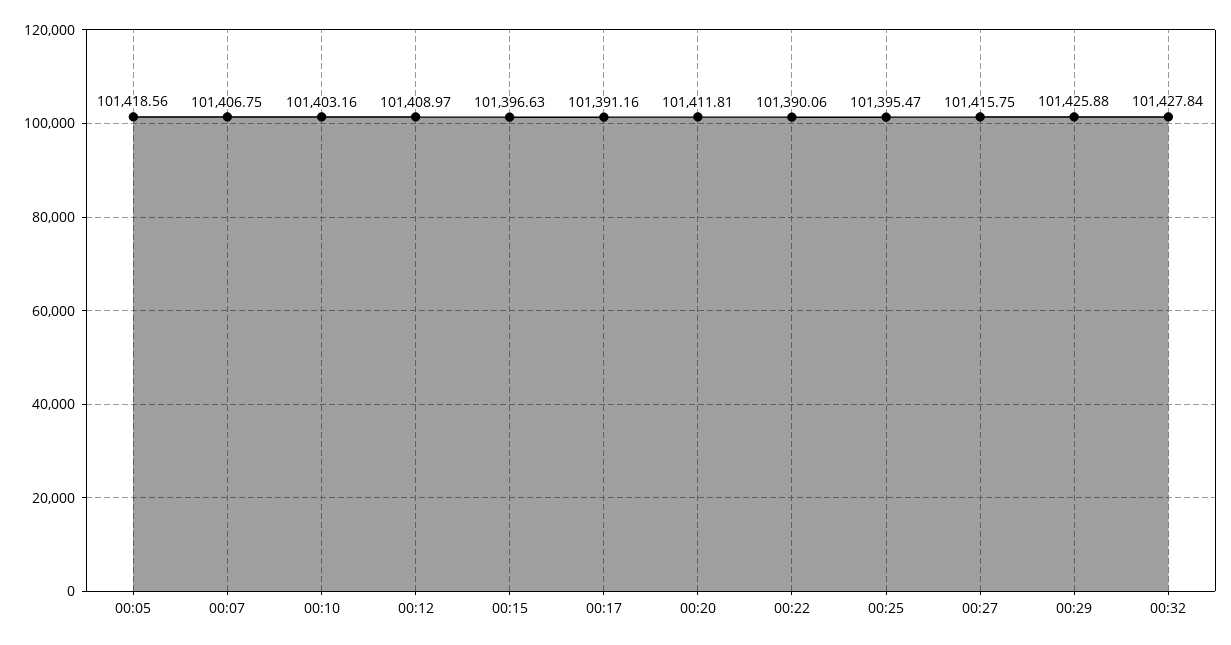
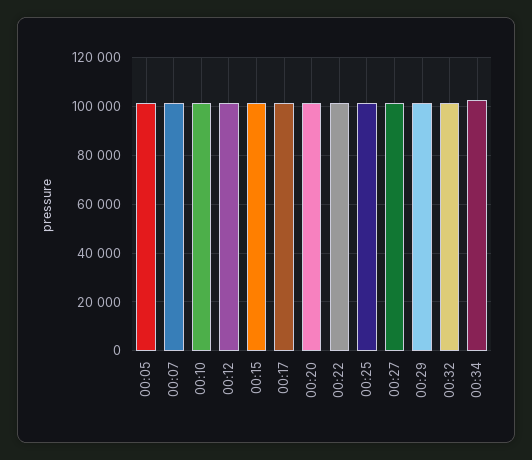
00:34: none -> 102500

